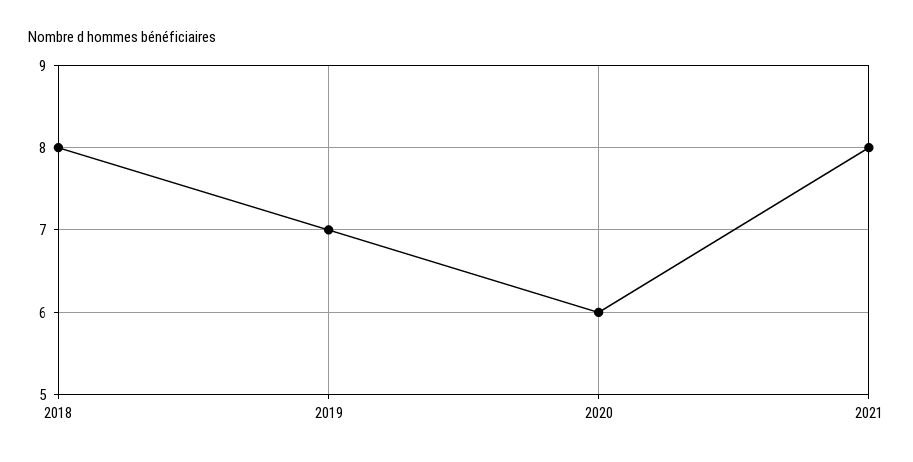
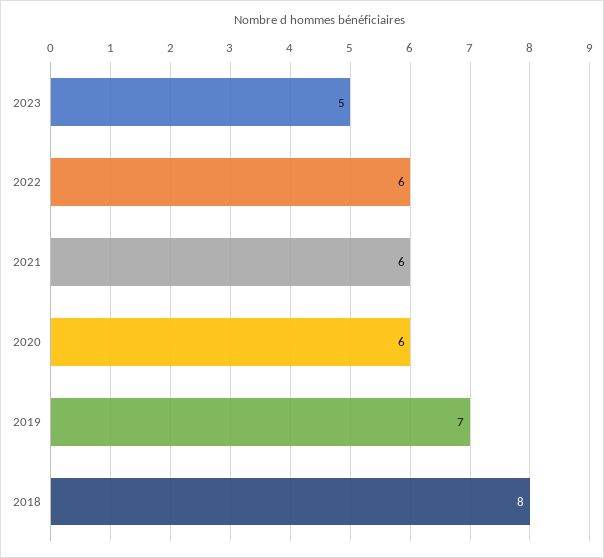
2021: 8 -> 6
2023: none -> 5
2022: none -> 6

